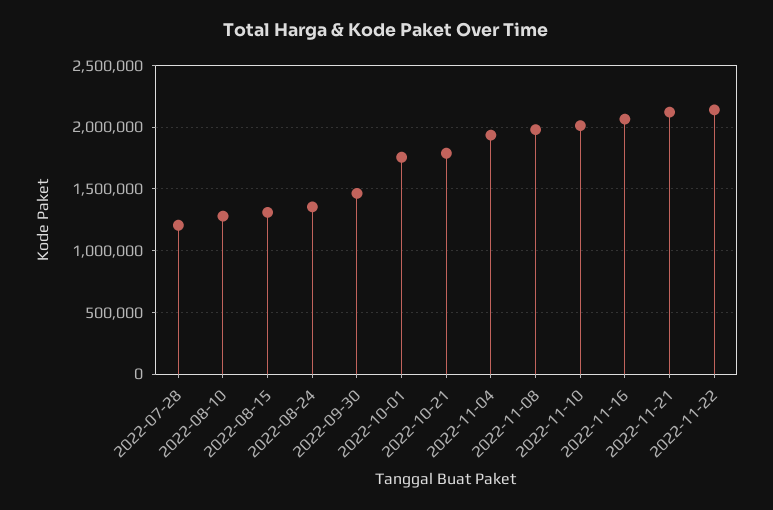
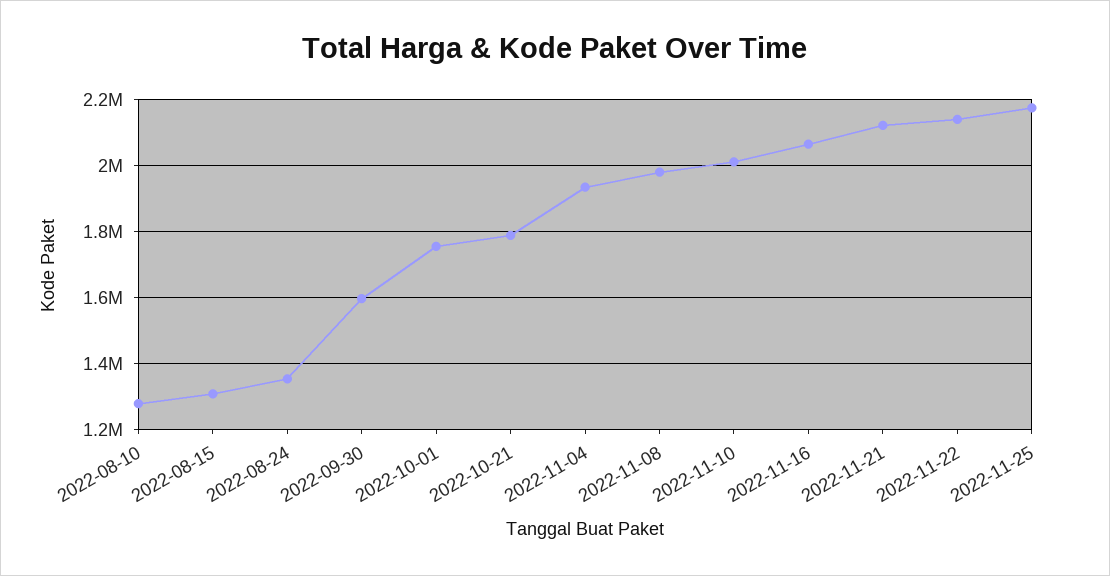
2022-07-28: 1200000 -> none
2022-09-30: 1450000 -> 1600000
2022-11-25: none -> 2180000

